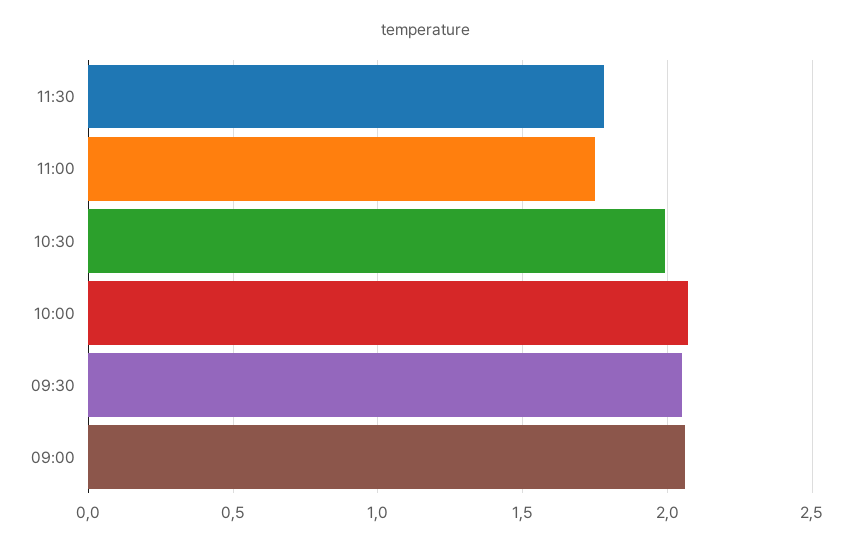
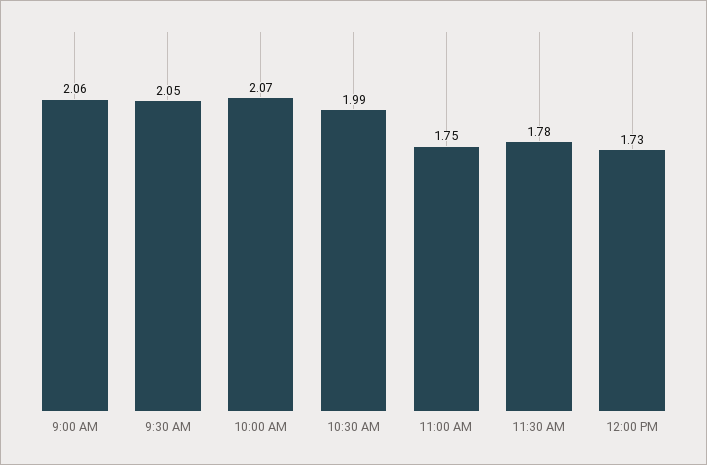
12:00 PM: none -> 1.73

